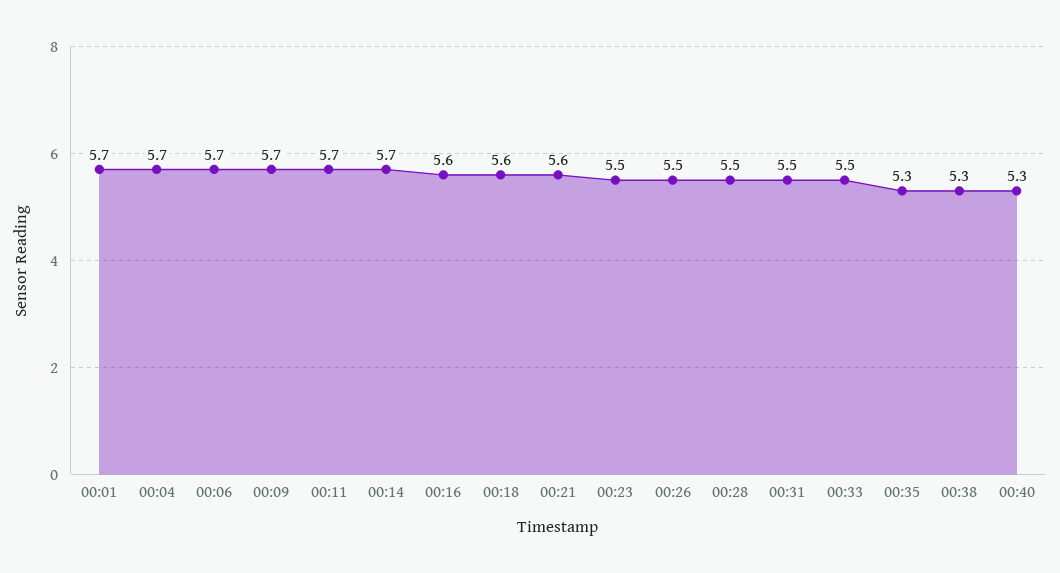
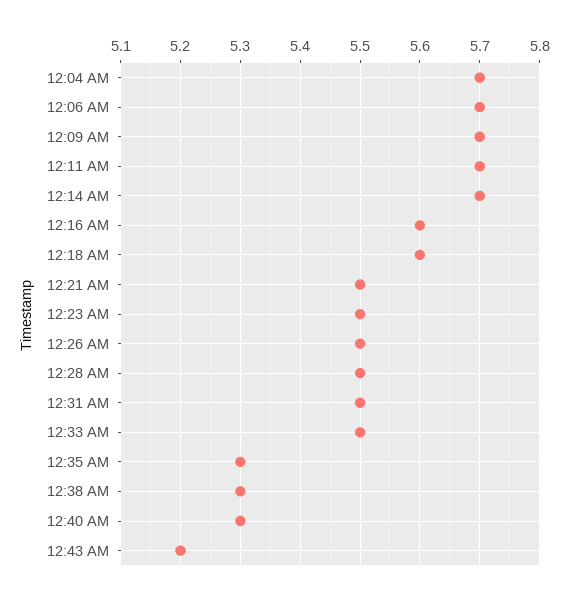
00:01: 5.7 -> none
00:21: 5.6 -> 5.5
12:43 AM: none -> 5.2

